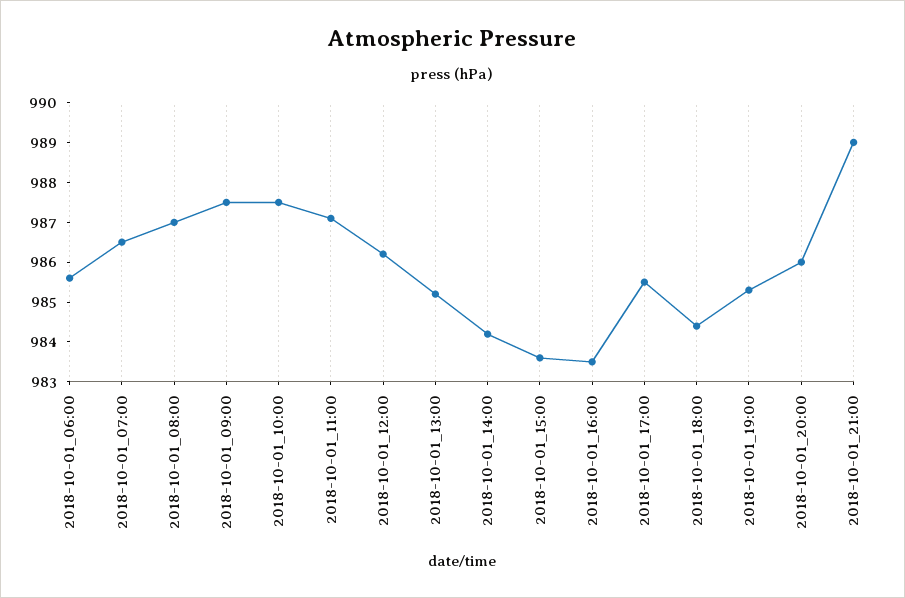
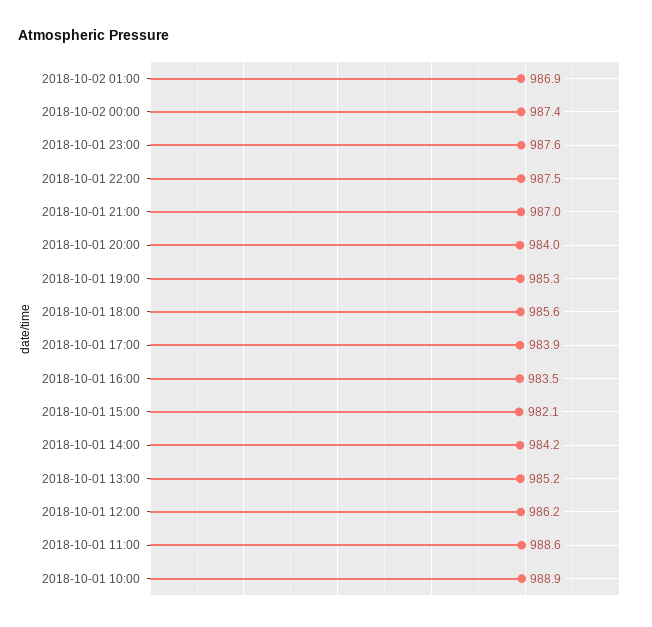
2018-10-01_06:00: 985.5 -> none
2018-10-01_07:00: 986.5 -> none
2018-10-01_08:00: 987 -> none
2018-10-01_09:00: 987.5 -> none
2018-10-01_10:00: 987.5 -> 988.9
2018-10-01_11:00: 987 -> 988.6
2018-10-01_15:00: 983.5 -> 982.1
2018-10-01_17:00: 985.5 -> 983.9
2018-10-01_18:00: 984.5 -> 985.6
2018-10-01_20:00: 986 -> 984
2018-10-01_21:00: 989 -> 987
2018-10-02 01:00: none -> 986.9
2018-10-02 00:00: none -> 987.4
2018-10-01 23:00: none -> 987.6
2018-10-01 22:00: none -> 987.5

